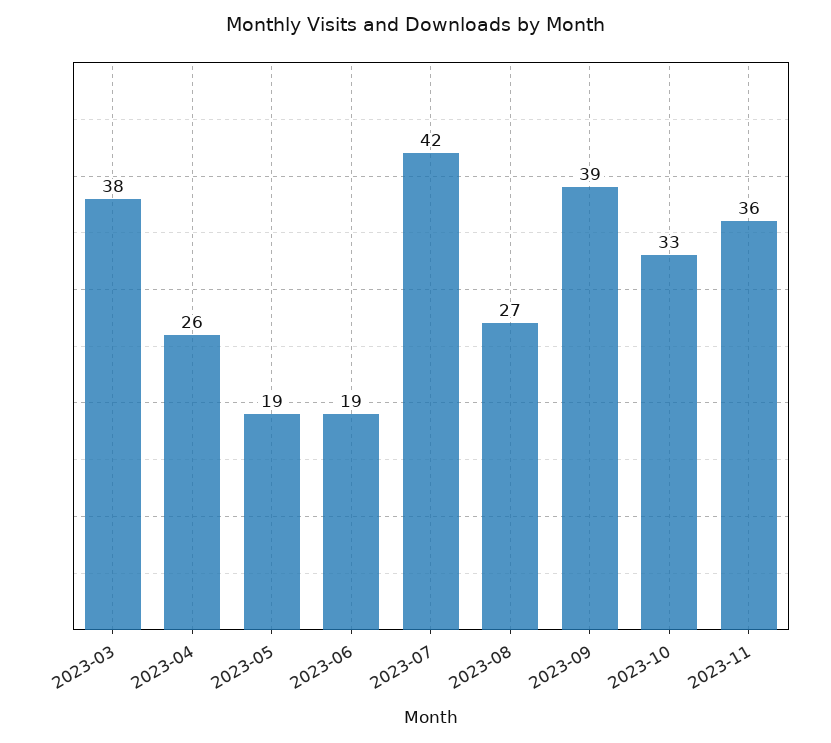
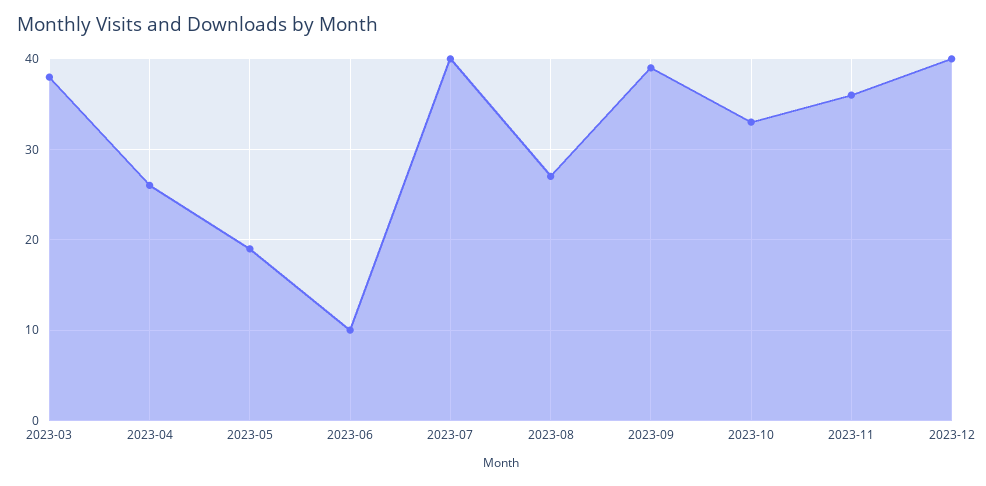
2023-06: 19 -> 10
2023-07: 42 -> 40
2023-12: none -> 40

